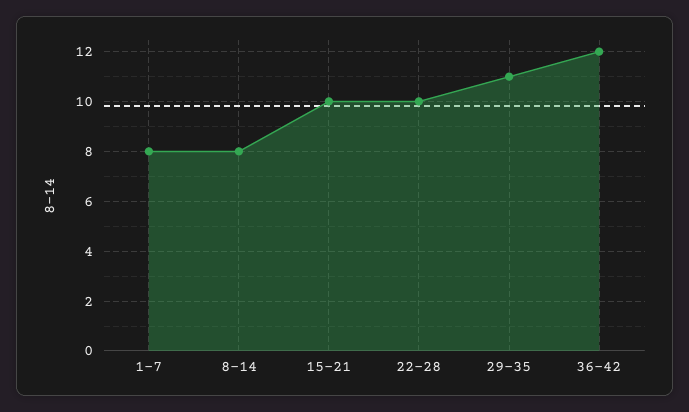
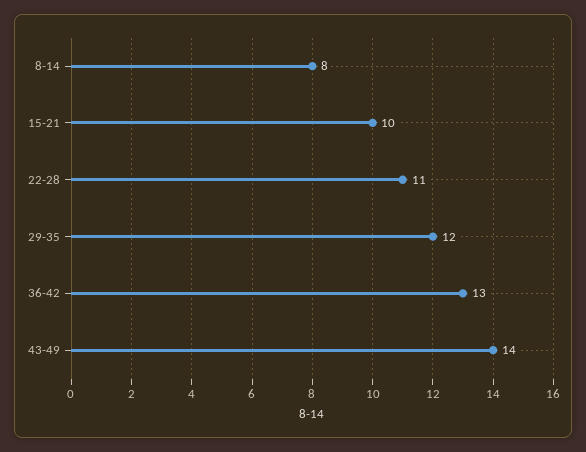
1-7: 8 -> none
22-28: 10 -> 11
29-35: 11 -> 12
36-42: 12 -> 13
43-49: none -> 14

